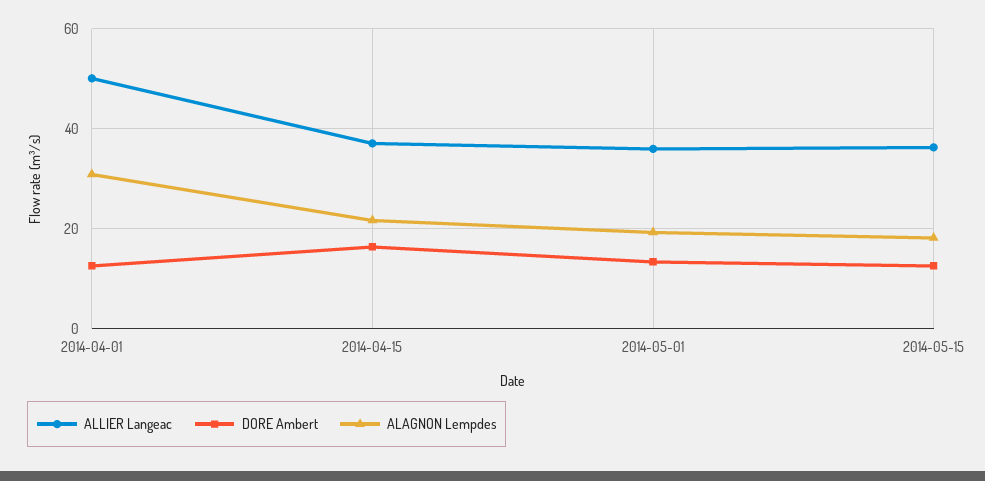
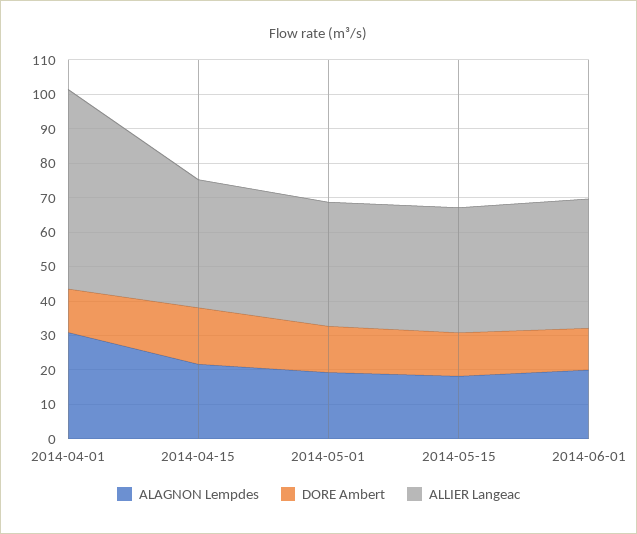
ALLIER Langeac, 2014-04-01: 50 -> 57.5
ALAGNON Lempdes, 2014-06-01: none -> 20
DORE Ambert, 2014-06-01: none -> 12.5
ALLIER Langeac, 2014-06-01: none -> 37.5

